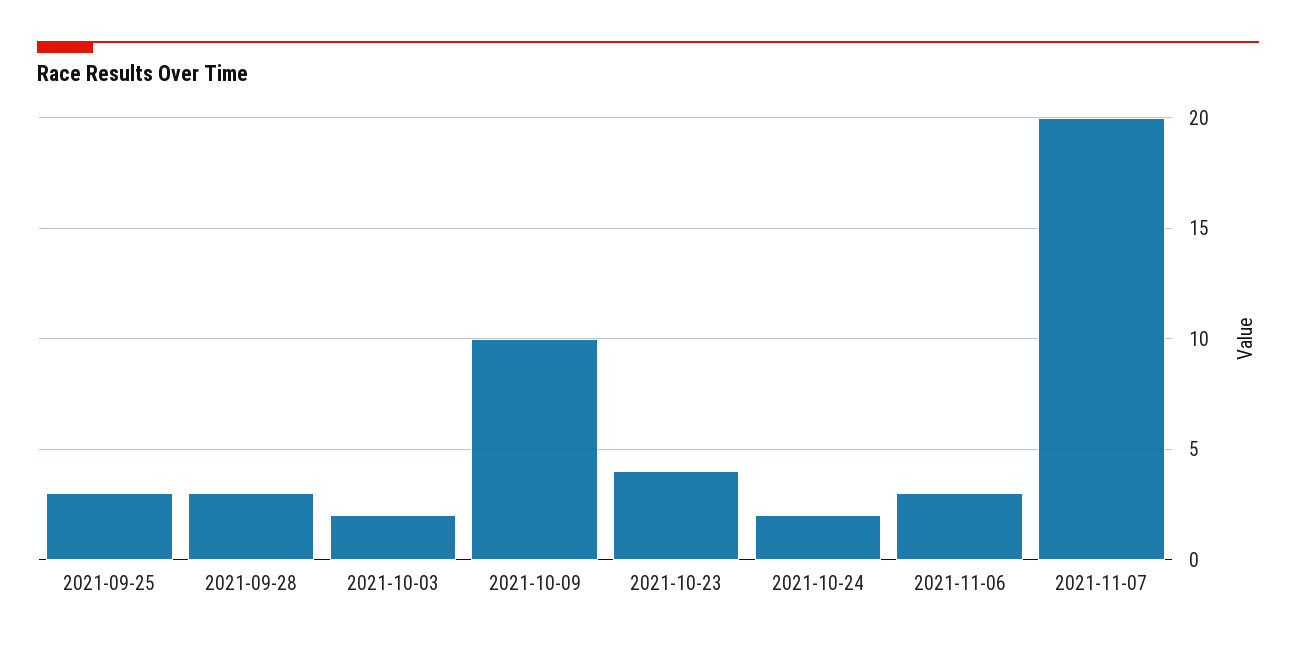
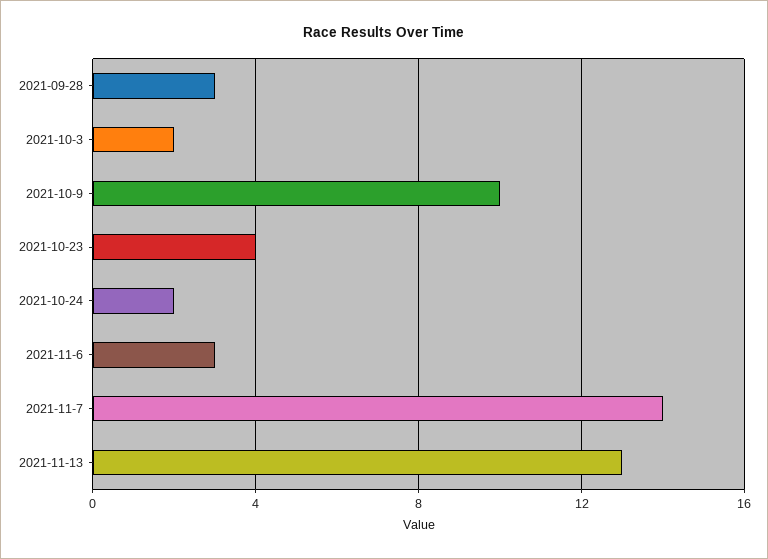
2021-09-25: 3 -> none
2021-11-07: 20 -> 14
2021-11-13: none -> 13

